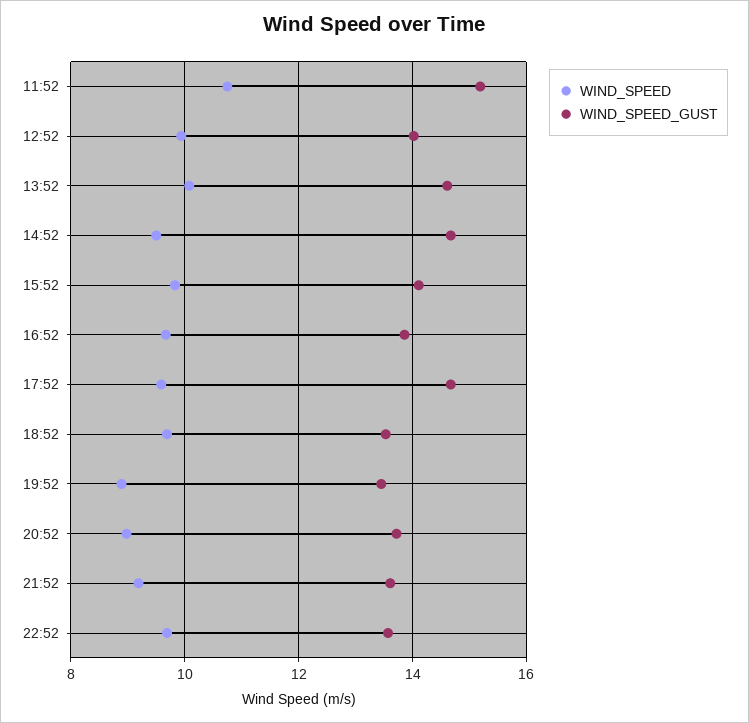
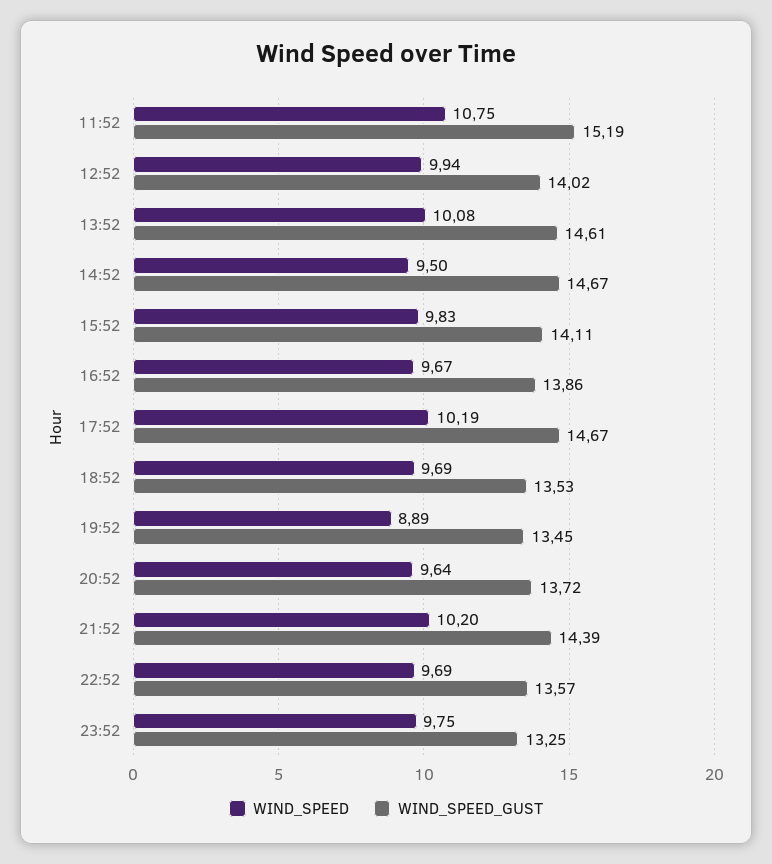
WIND_SPEED, 17:52: 9.6 -> 10.19
WIND_SPEED, 20:52: 9 -> 9.64
WIND_SPEED, 21:52: 9.2 -> 10.2
WIND_SPEED_GUST, 21:52: 13.6 -> 14.39
WIND_SPEED, 23:52: none -> 9.75
WIND_SPEED_GUST, 23:52: none -> 13.25

